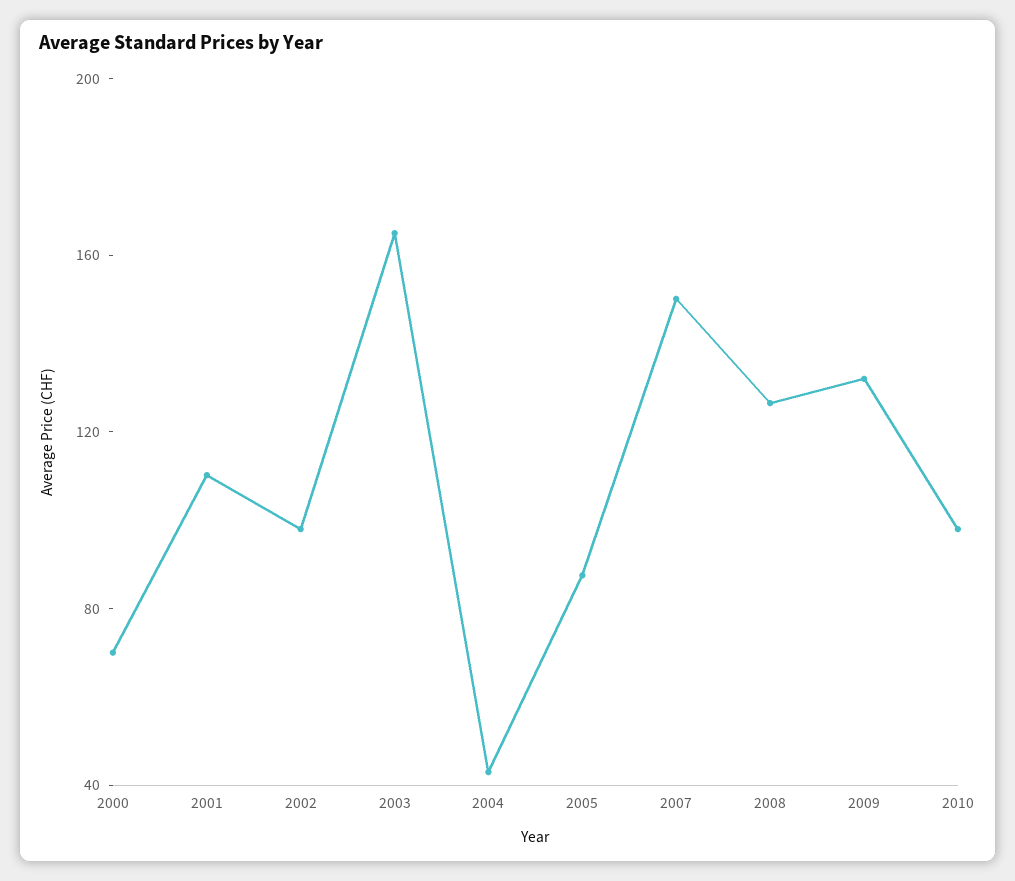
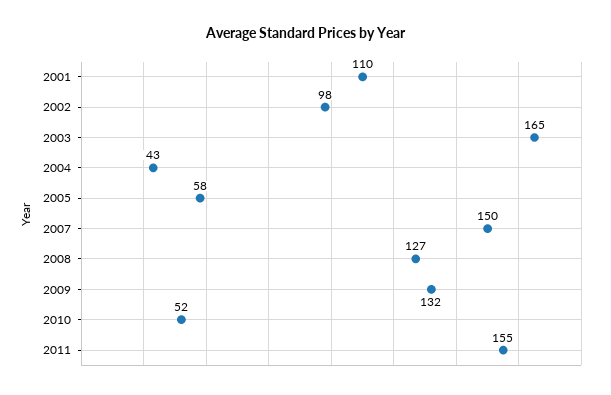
2000: 70 -> none
2005: 90 -> 58
2010: 100 -> 52
2011: none -> 155

